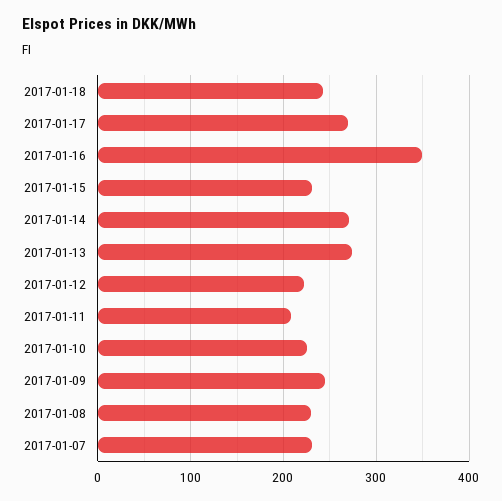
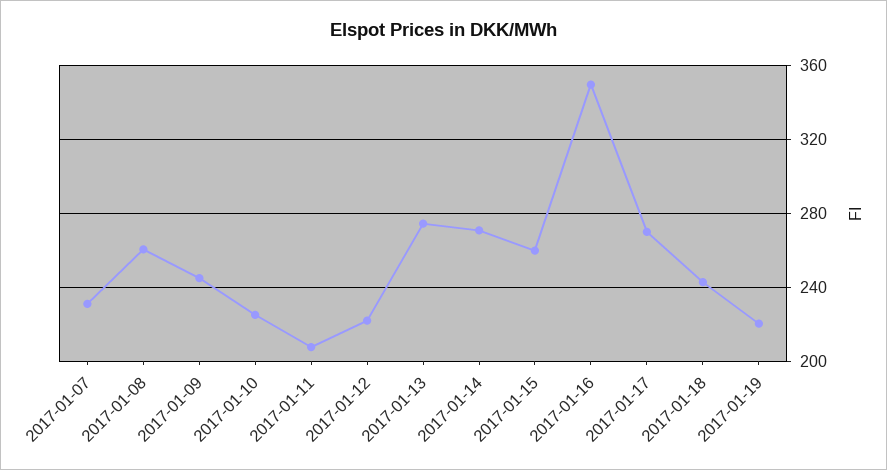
2017-01-15: 230 -> 260
2017-01-08: 230 -> 260
2017-01-19: none -> 220

